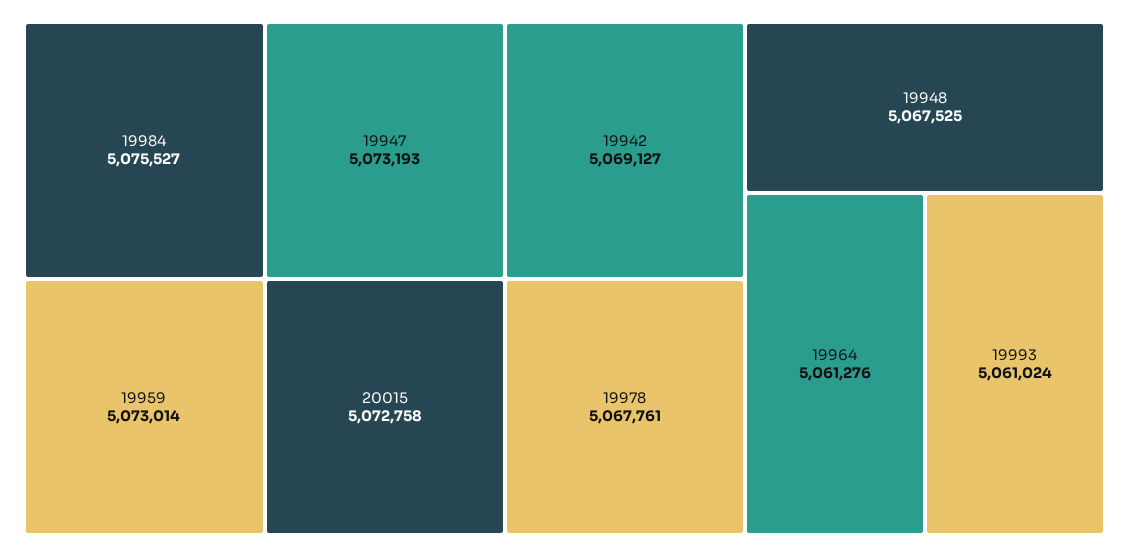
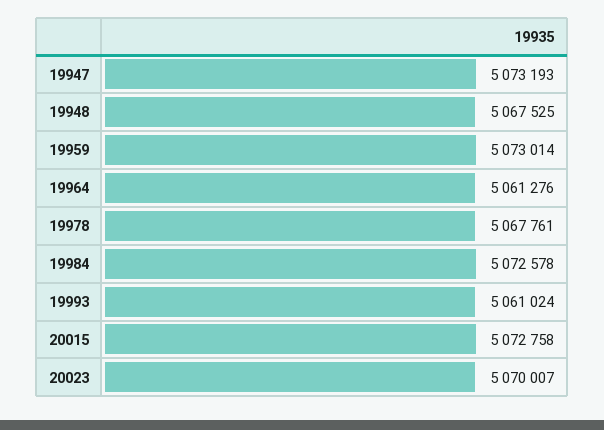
19984: 5075527 -> 5072578
19942: 5069127 -> none
20023: none -> 5070007

